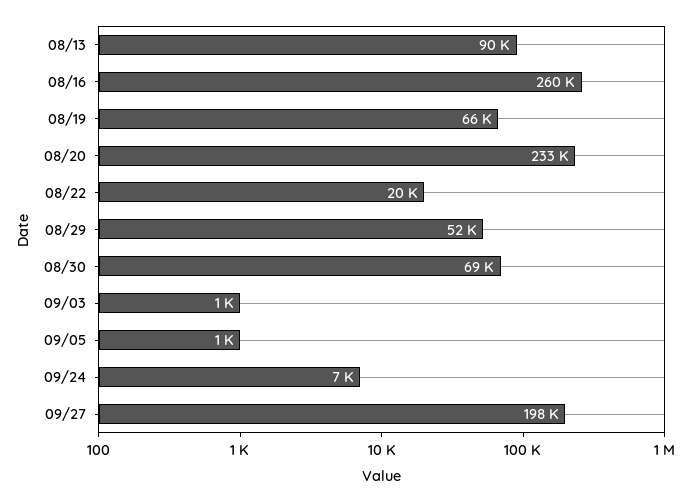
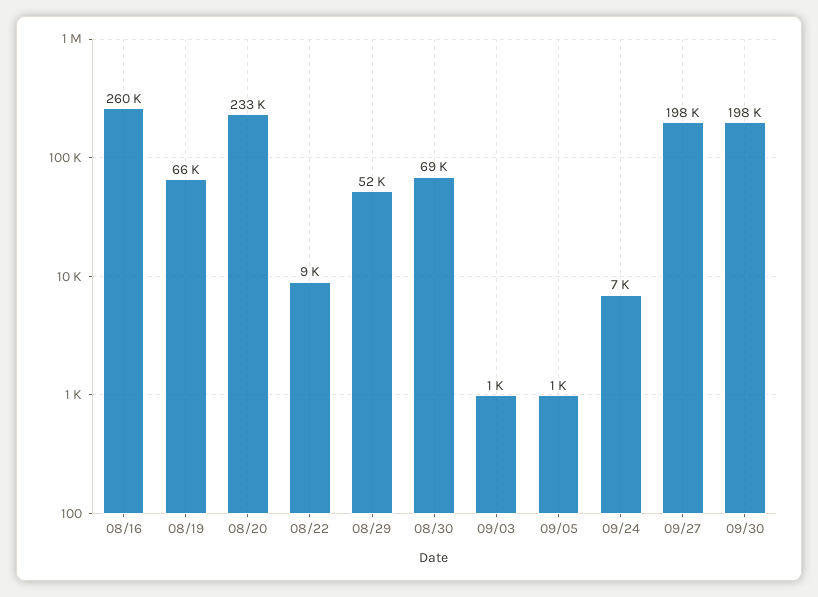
08/13: 90000 -> none
08/22: 20000 -> 9000
09/30: none -> 198000

